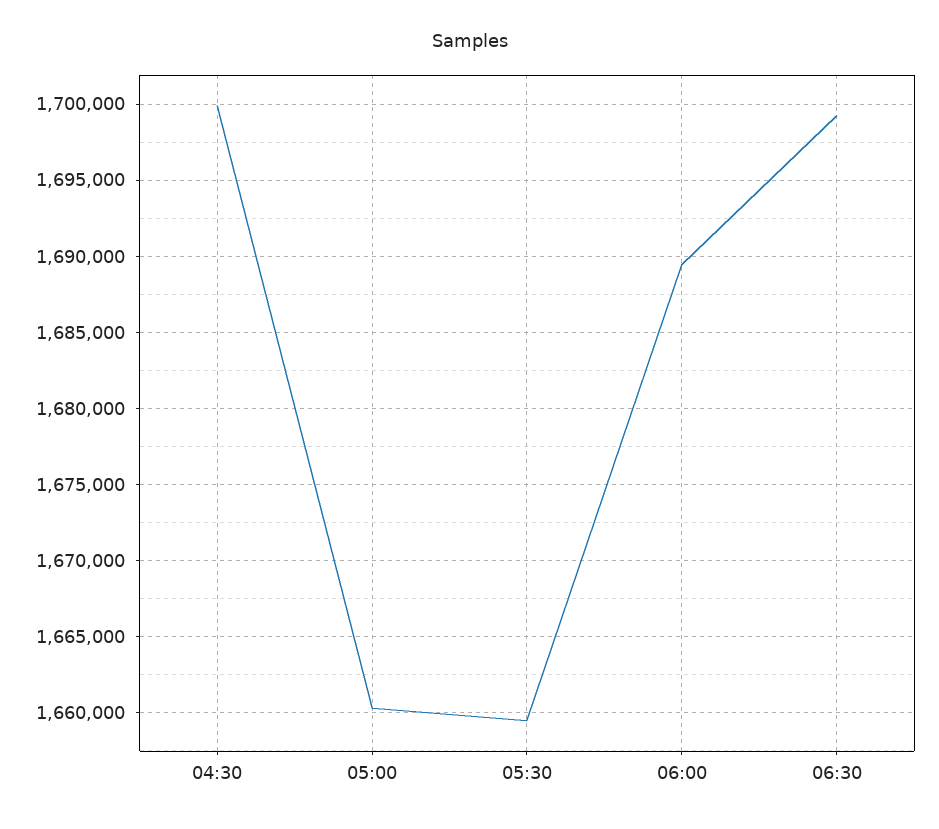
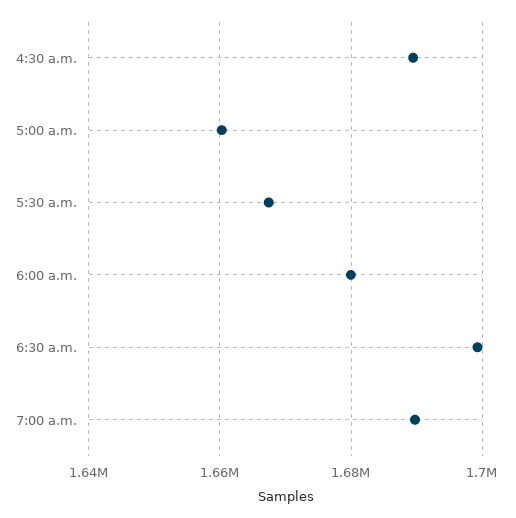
04:30: 1700000 -> 1690000
05:30: 1659500 -> 1668000
06:00: 1689500 -> 1680000
7:00 a.m.: none -> 1690000

